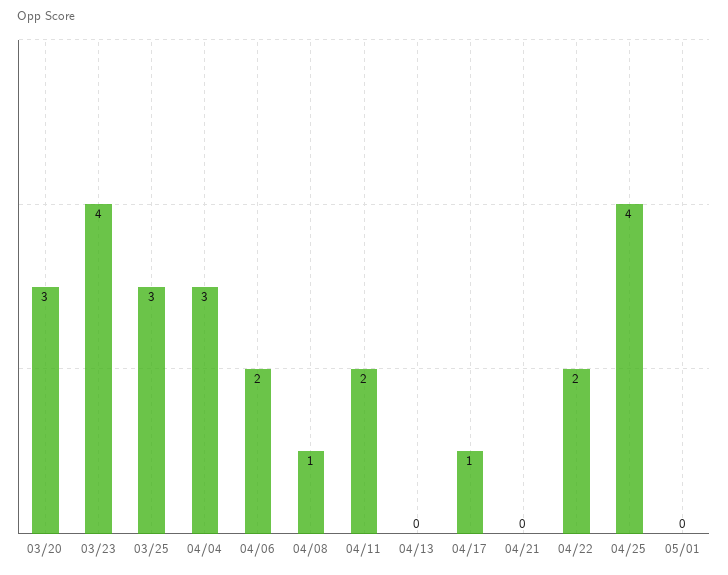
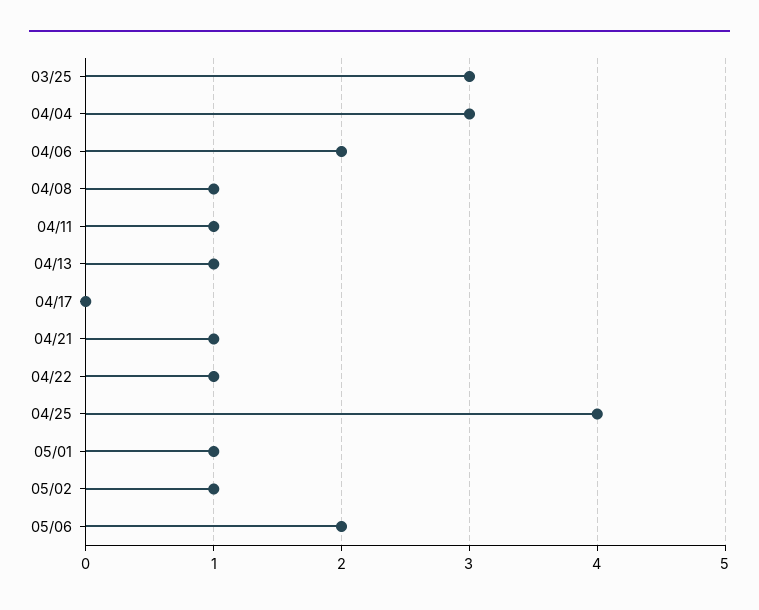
03/20: 3 -> none
03/23: 4 -> none
04/11: 2 -> 1
04/13: 0 -> 1
04/17: 1 -> 0
04/21: 0 -> 1
04/22: 2 -> 1
05/01: 0 -> 1
05/02: none -> 1
05/06: none -> 2

